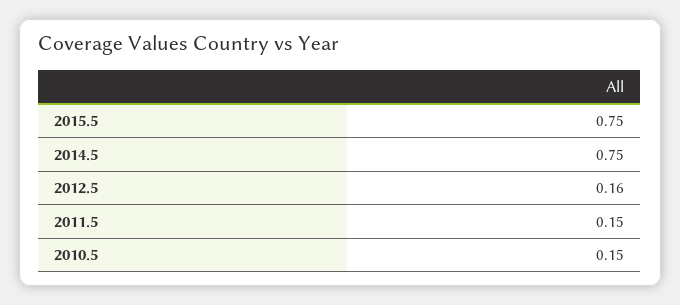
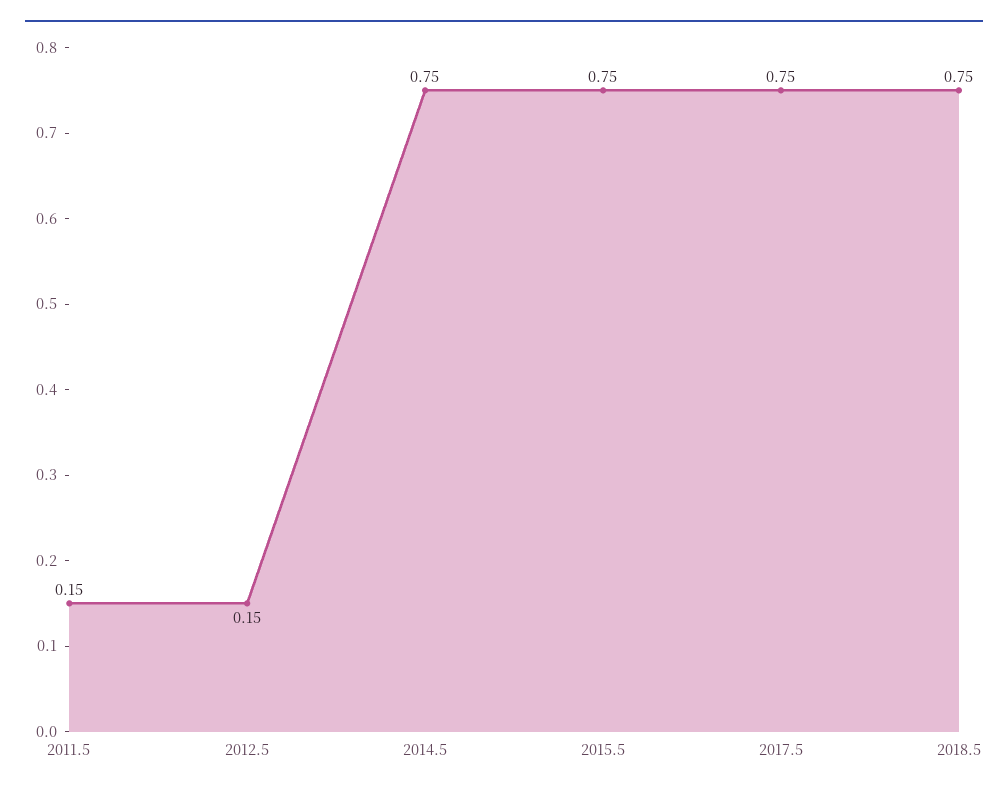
2012.5: 0.16 -> 0.15
2010.5: 0.15 -> none
2017.5: none -> 0.75
2018.5: none -> 0.75

